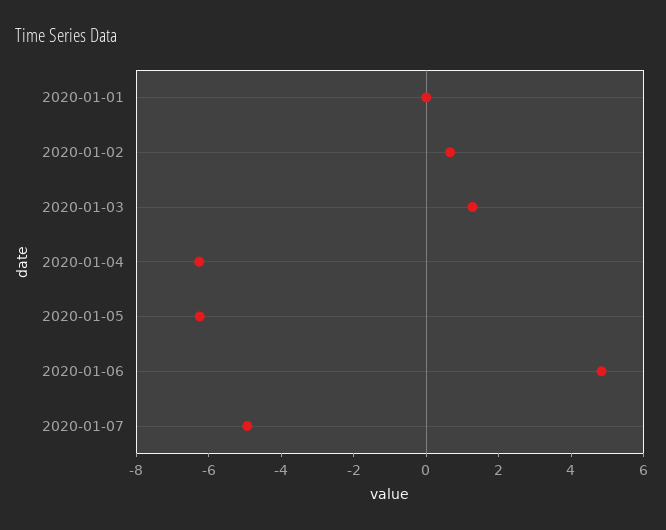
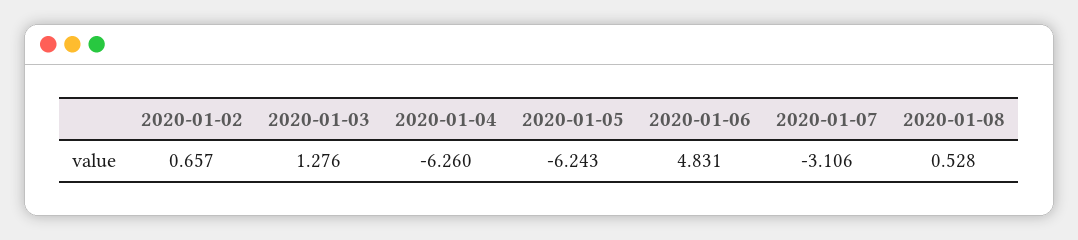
2020-01-01: 0 -> none
2020-01-07: -5 -> -3.106
2020-01-08: none -> 0.528

